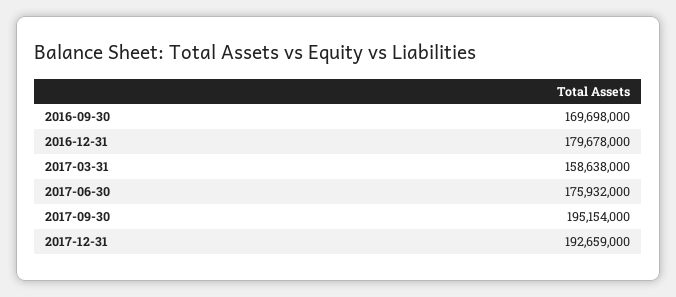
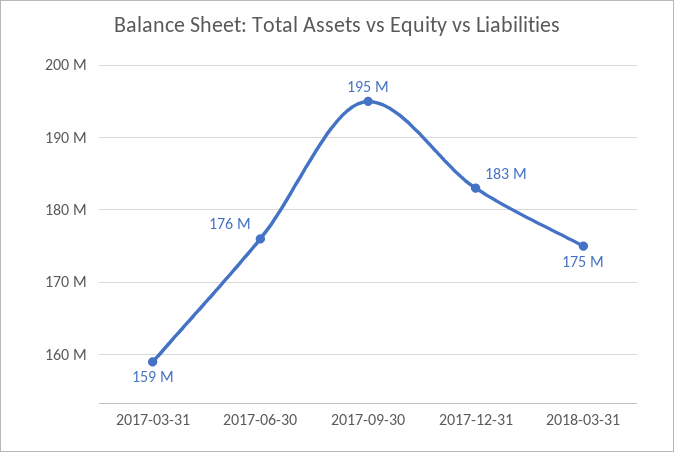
2016-09-30: 169698000 -> none
2016-12-31: 179678000 -> none
2017-12-31: 192659000 -> 183000000
2018-03-31: none -> 175000000

